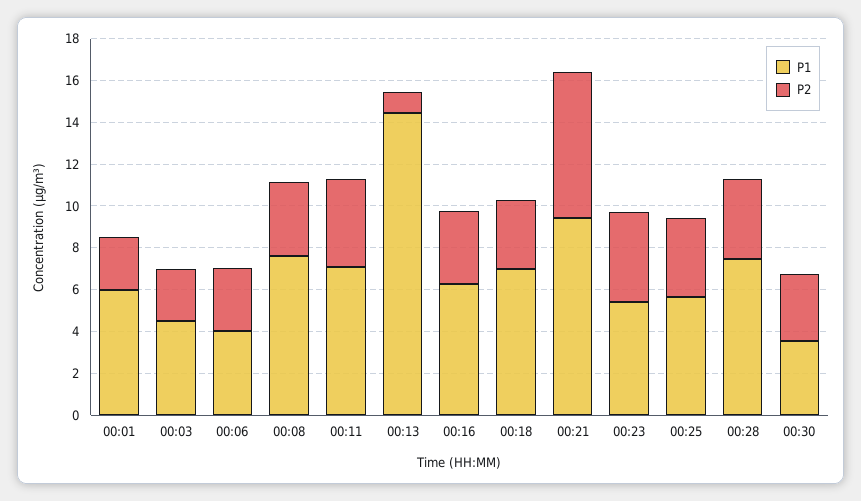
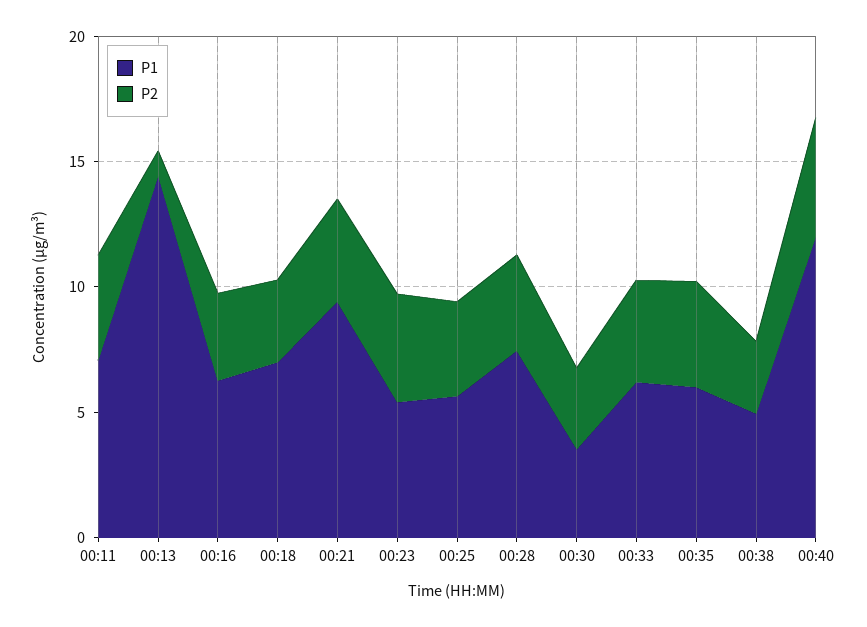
P1, 00:01: 6 -> none
P2, 00:01: 2.5 -> none
P1, 00:03: 4.5 -> none
P2, 00:03: 2.5 -> none
P1, 00:06: 4 -> none
P2, 00:06: 3 -> none
P1, 00:08: 7.5 -> none
P2, 00:08: 3.5 -> none
P2, 00:21: 7 -> 4
P1, 00:33: none -> 6
P2, 00:33: none -> 4
P1, 00:35: none -> 6
P2, 00:35: none -> 4
P1, 00:38: none -> 5
P2, 00:38: none -> 3
P1, 00:40: none -> 12
P2, 00:40: none -> 5

